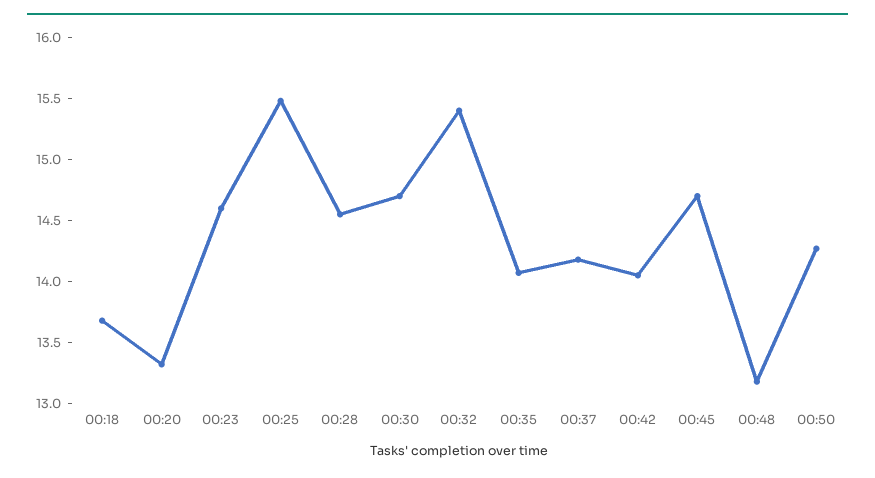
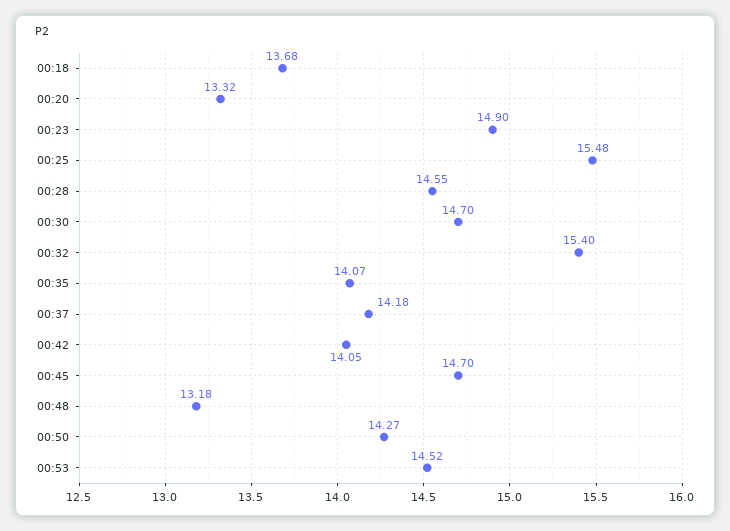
00:23: 14.6 -> 14.9
00:53: none -> 14.52

